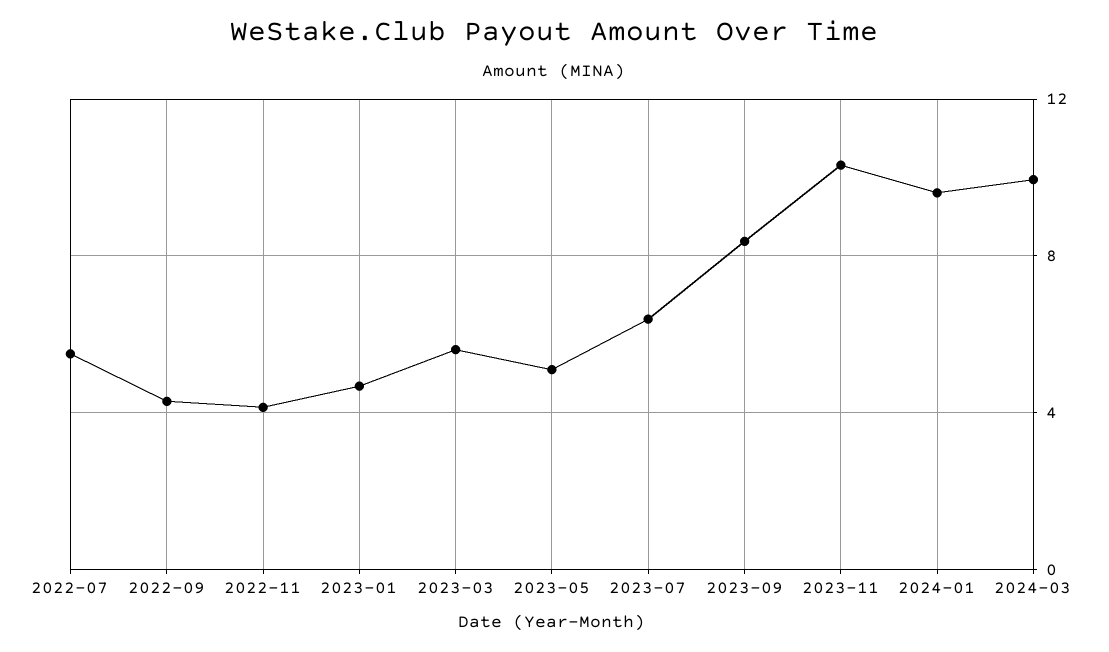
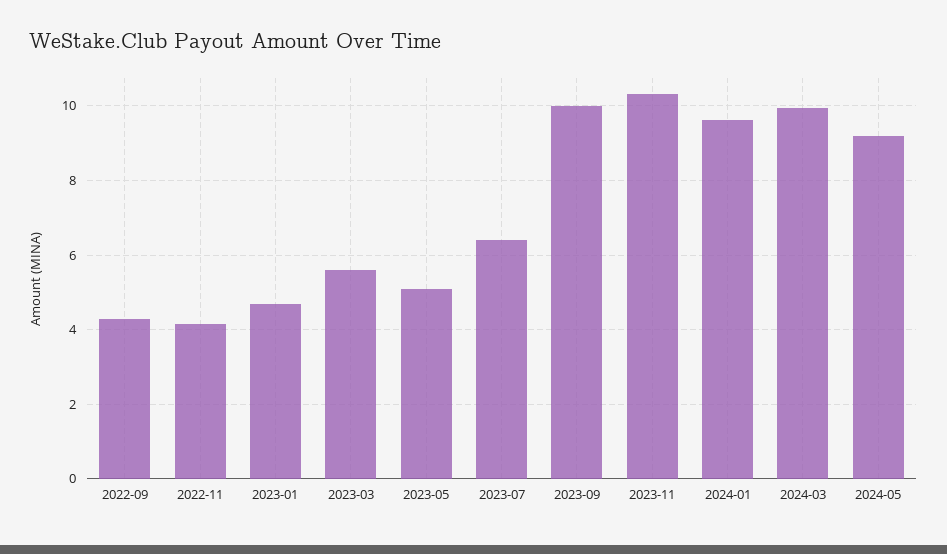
2022-07: 5.5 -> none
2023-09: 8.5 -> 10
2024-05: none -> 9.2

